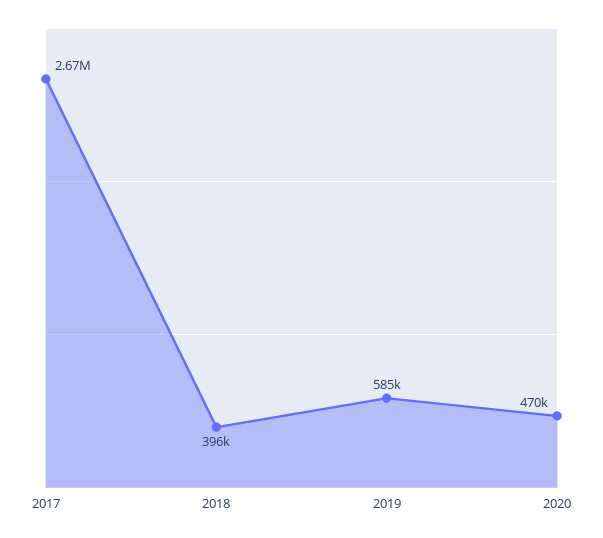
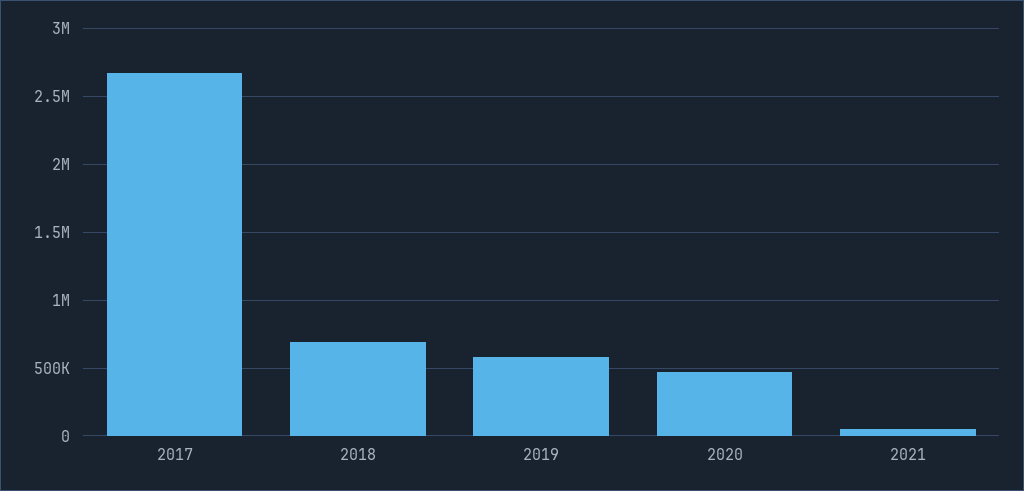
2018: 396000 -> 700000
2021: none -> 50000

